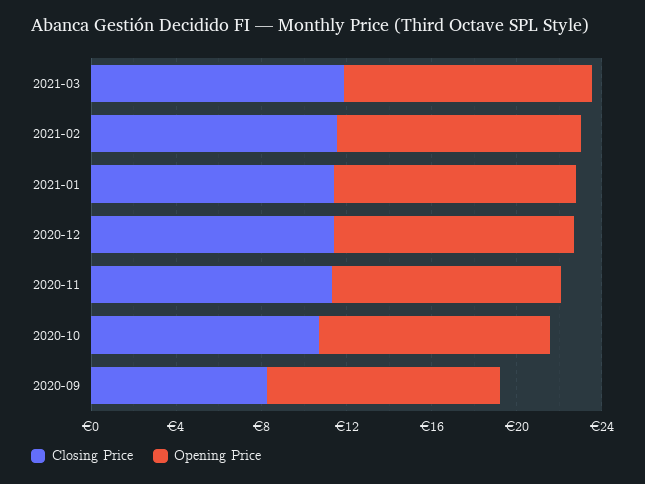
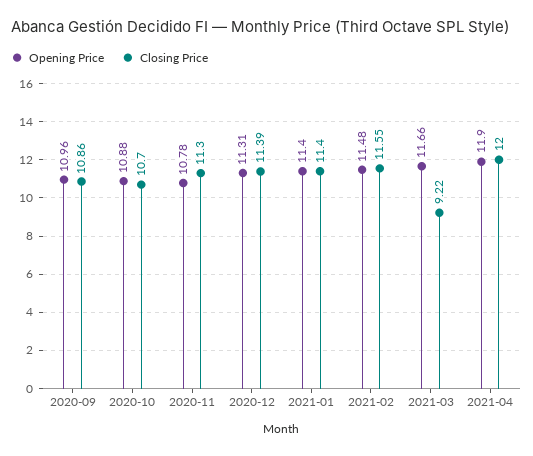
Closing Price, 2021-03: 12 -> 9.22
Closing Price, 2020-09: 8 -> 10.86
Opening Price, 2021-04: none -> 11.9
Closing Price, 2021-04: none -> 12

